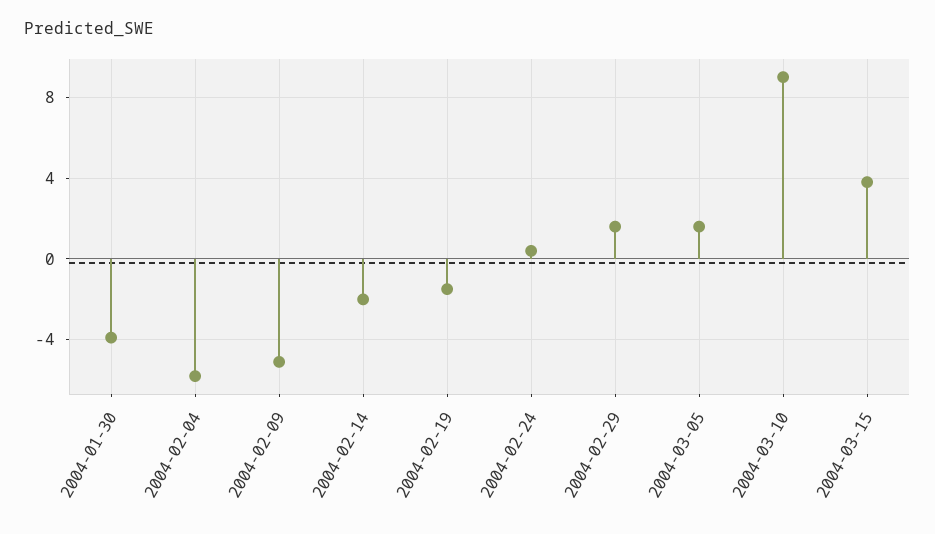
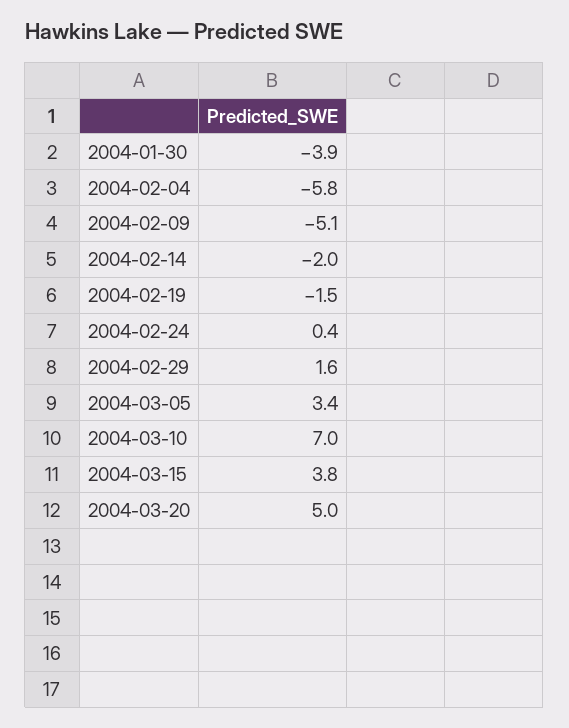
2004-03-05: 1.5 -> 3.4
2004-03-10: 9 -> 7
2004-03-20: none -> 5

